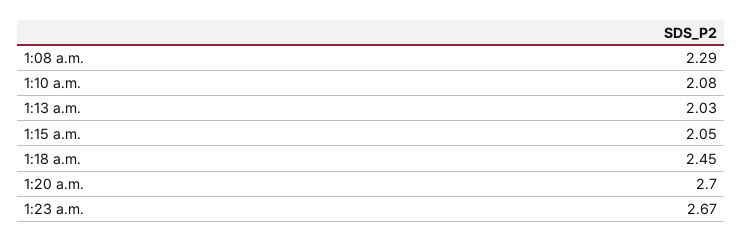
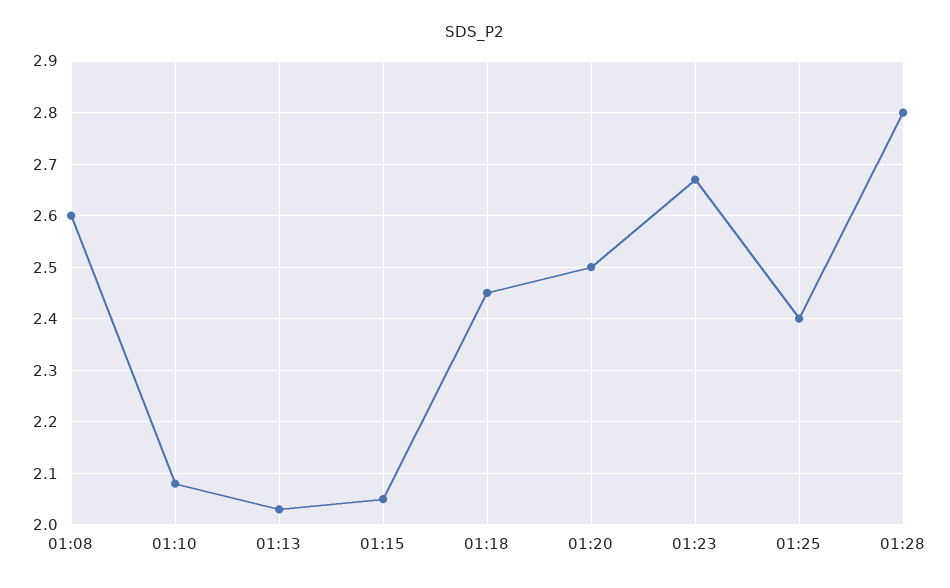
1:08 a.m.: 2.29 -> 2.6
1:20 a.m.: 2.7 -> 2.5
01:25: none -> 2.4
01:28: none -> 2.8

